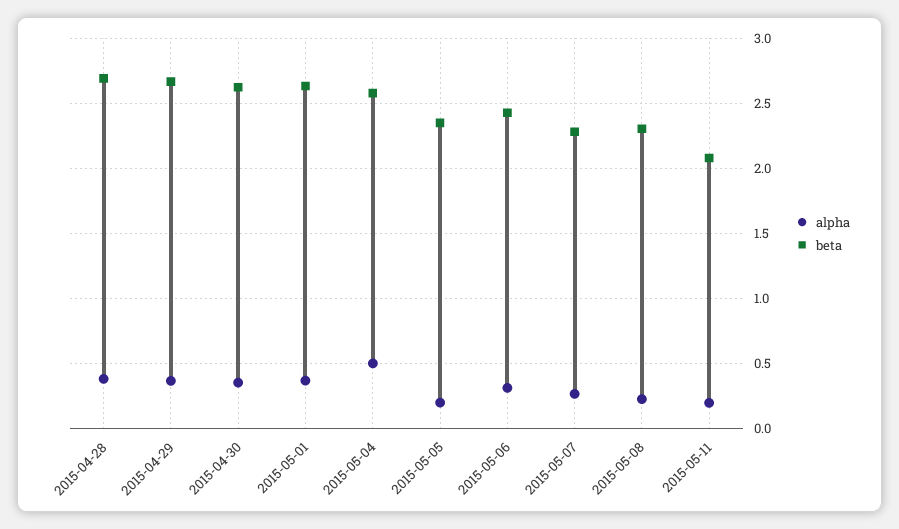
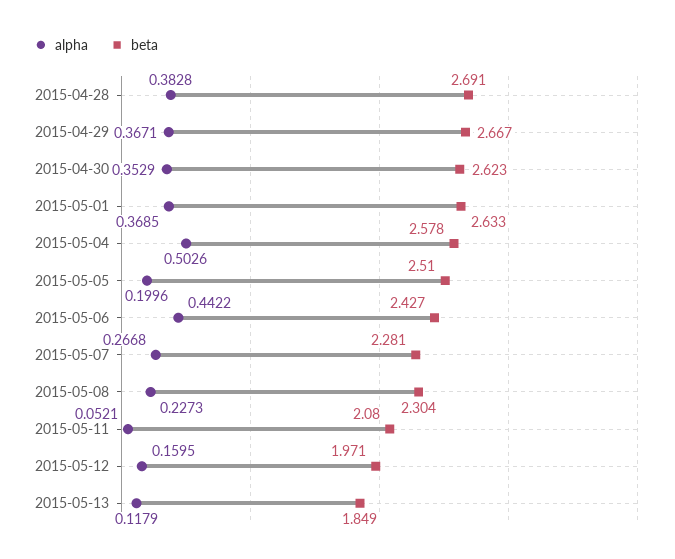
beta, 2015-05-05: 2.35 -> 2.51
alpha, 2015-05-06: 0.3 -> 0.4422
alpha, 2015-05-11: 0.2 -> 0.0521
alpha, 2015-05-12: none -> 0.1595
beta, 2015-05-12: none -> 1.971
alpha, 2015-05-13: none -> 0.1179
beta, 2015-05-13: none -> 1.849

